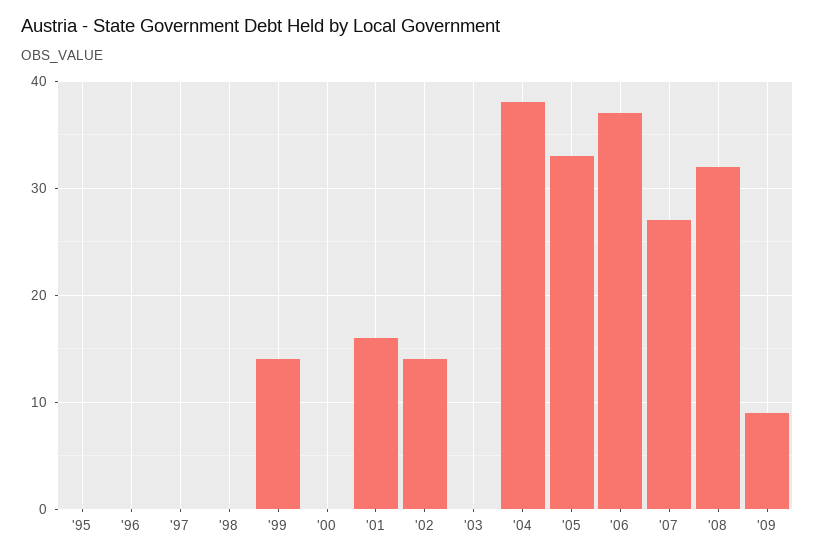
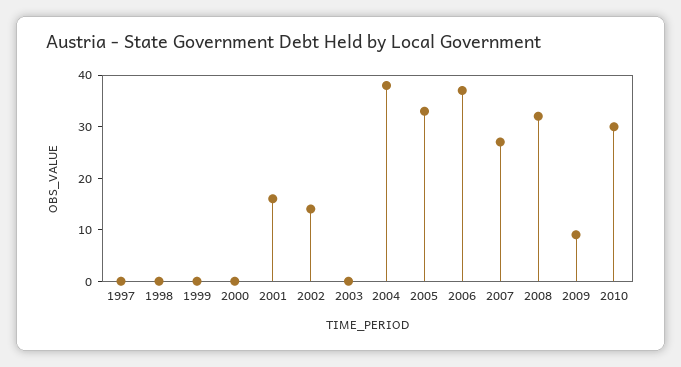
'95: 0 -> none
'96: 0 -> none
'99: 14 -> 0
2010: none -> 30

